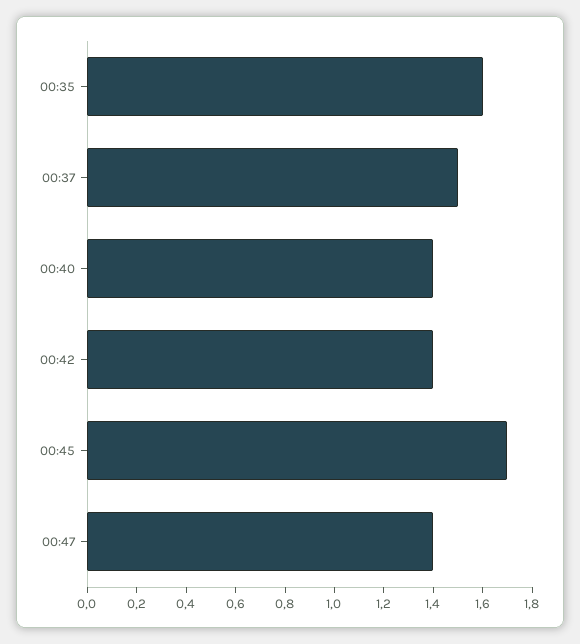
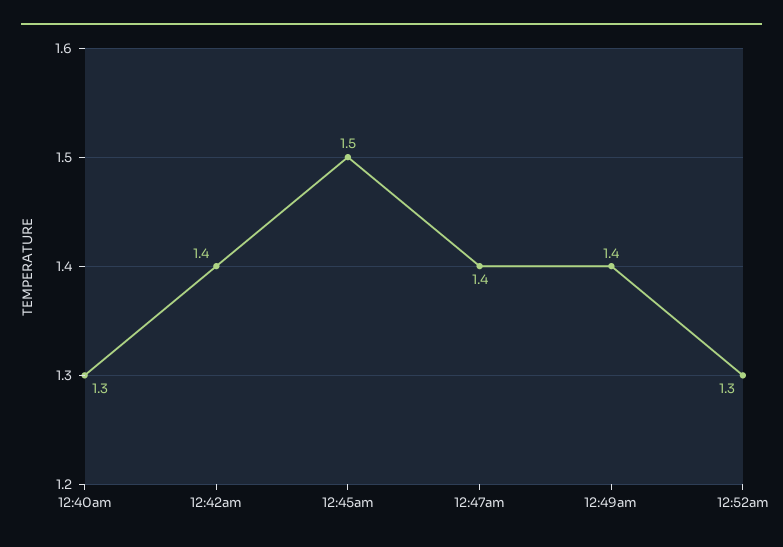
00:35: 1.6 -> none
00:37: 1.5 -> none
00:40: 1.4 -> 1.3
00:45: 1.7 -> 1.5
12:49am: none -> 1.4
12:52am: none -> 1.3

